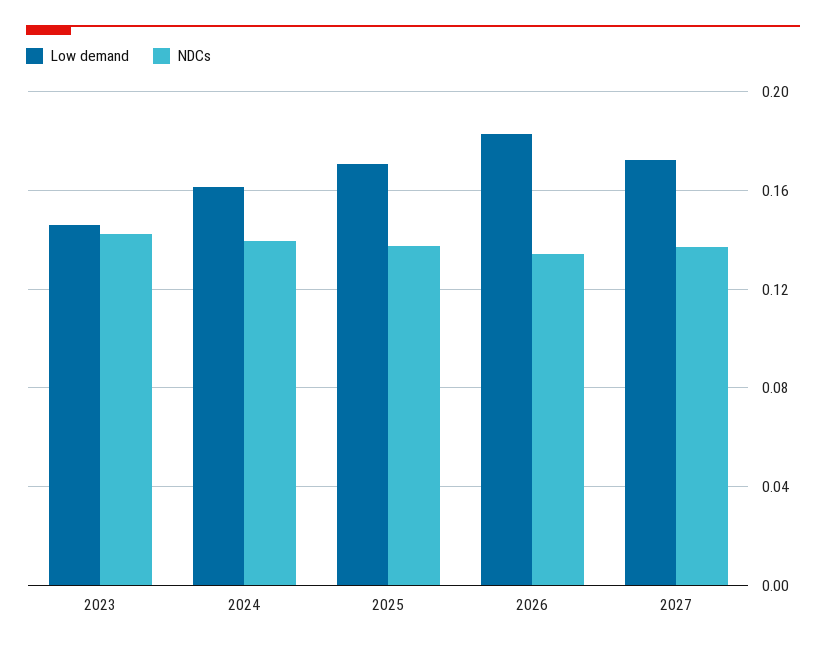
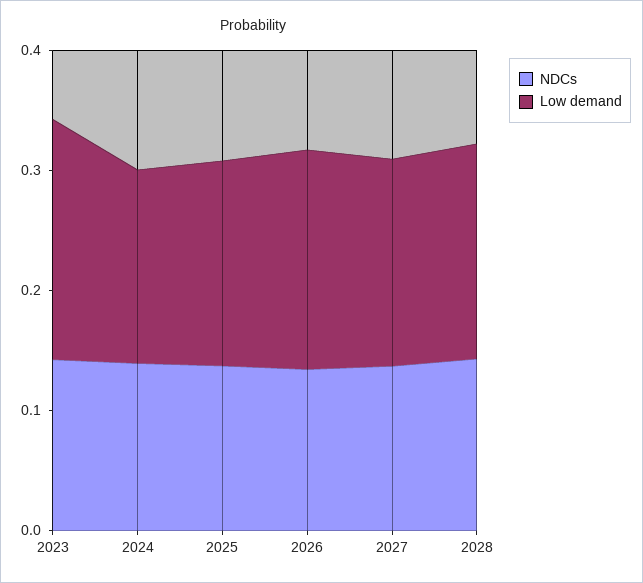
Low demand, 2023: 0.145 -> 0.2
NDCs, 2028: none -> 0.14
Low demand, 2028: none -> 0.18

